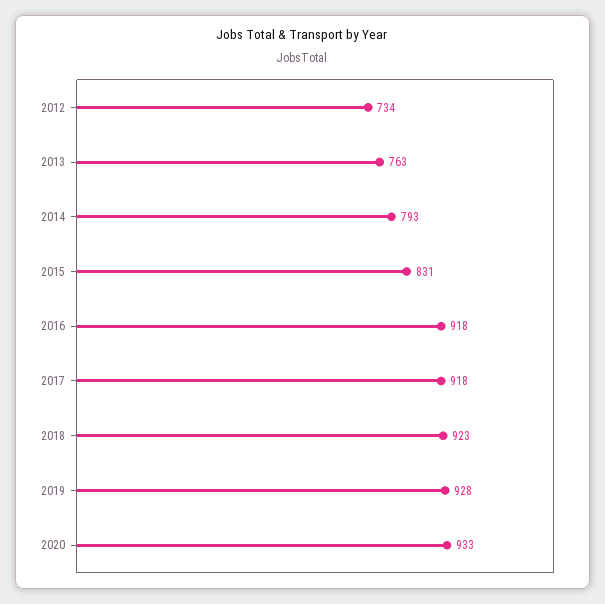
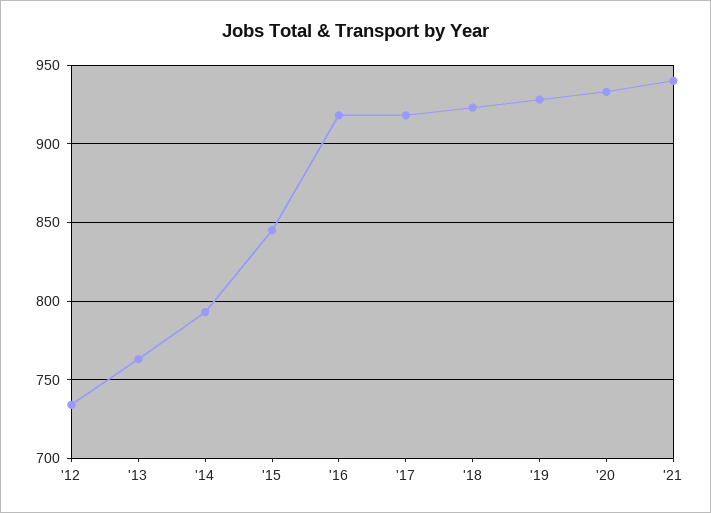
2015: 831 -> 845
'21: none -> 940

